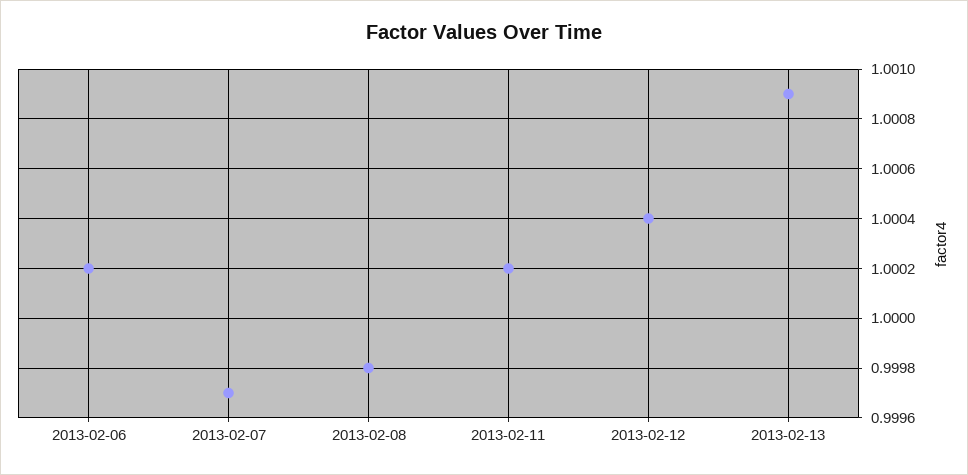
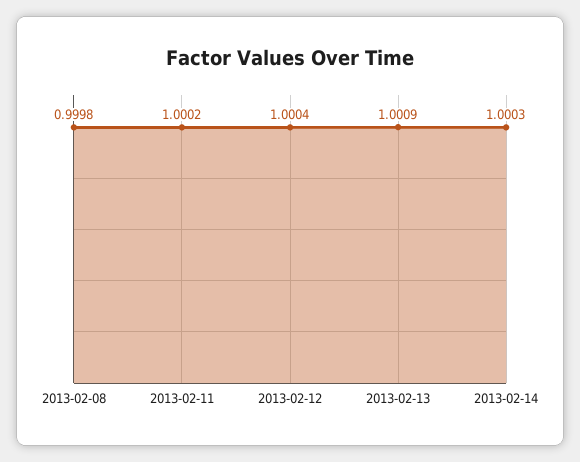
2013-02-06: 1.0002 -> none
2013-02-07: 0.9997 -> none
2013-02-14: none -> 1.0003

